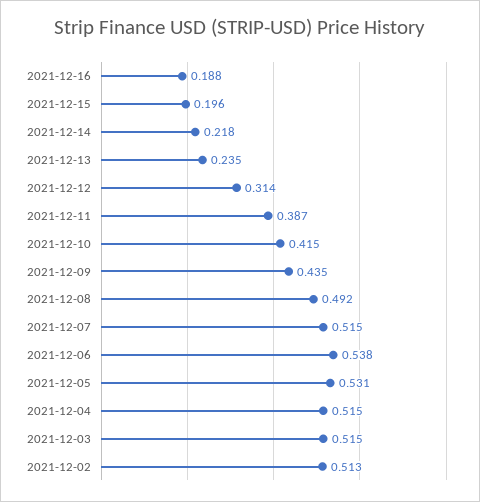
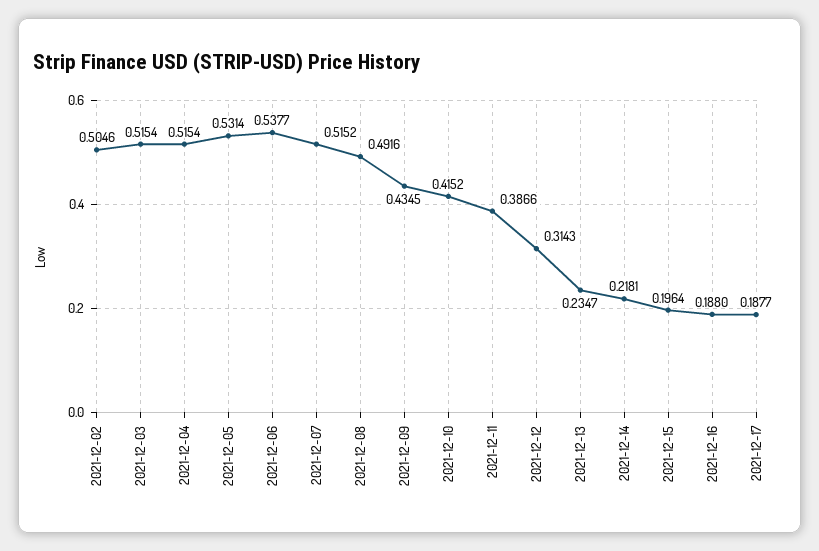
2021-12-02: 0.513 -> 0.5046
2021-12-17: none -> 0.1877

